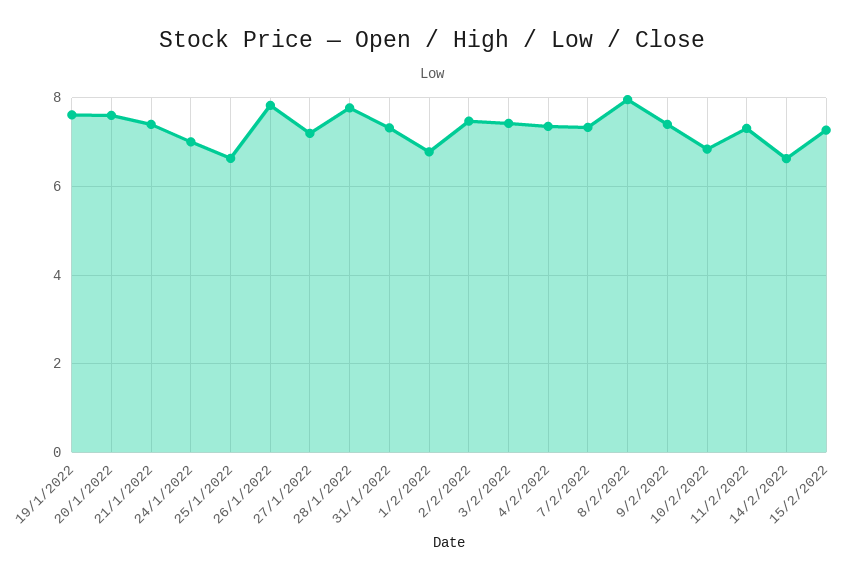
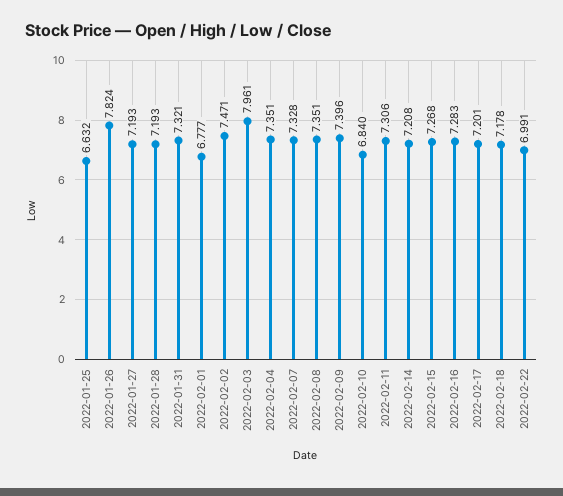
19/1/2022: 7.6 -> none
20/1/2022: 7.6 -> none
21/1/2022: 7.4 -> none
24/1/2022: 7 -> none
28/1/2022: 7.8 -> 7.193
3/2/2022: 7.4 -> 7.961
8/2/2022: 8 -> 7.351
14/2/2022: 6.6 -> 7.208
2022-02-16: none -> 7.283
2022-02-17: none -> 7.201
2022-02-18: none -> 7.178
2022-02-22: none -> 6.991

